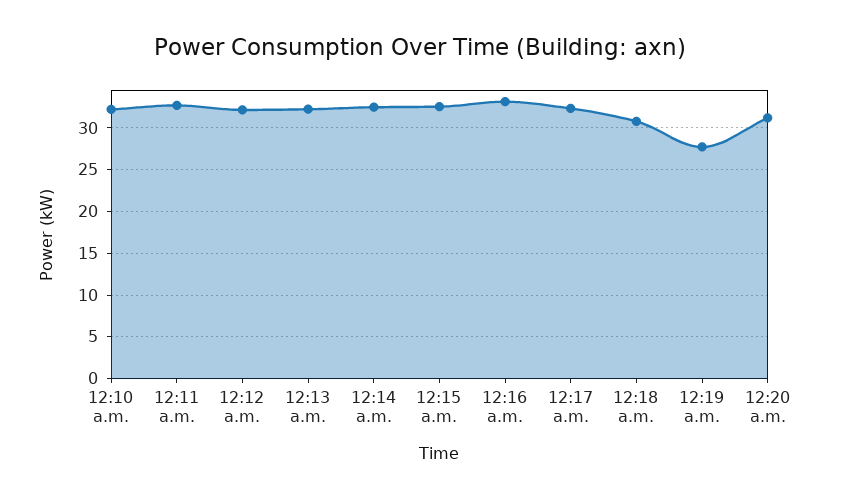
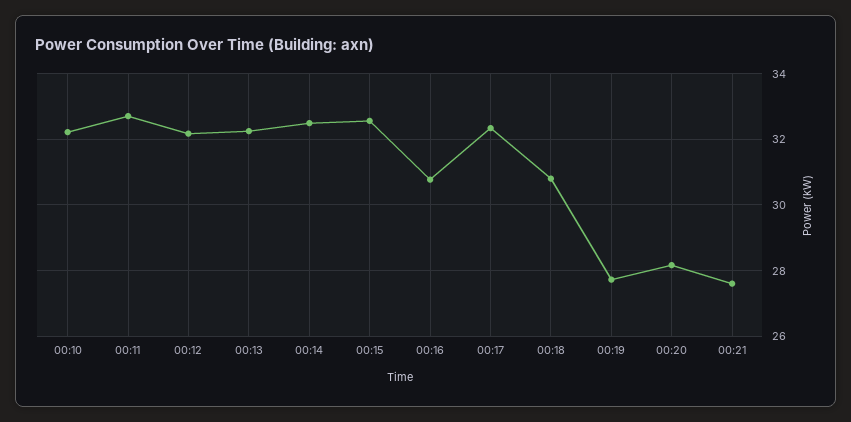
12:16 a.m.: 33 -> 30.8
12:20 a.m.: 31 -> 28.2
00:21: none -> 27.6

